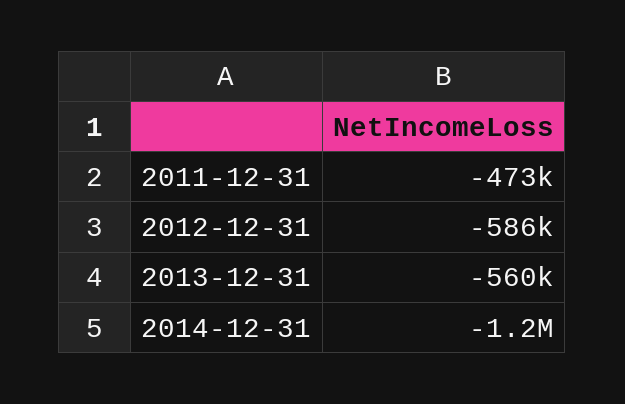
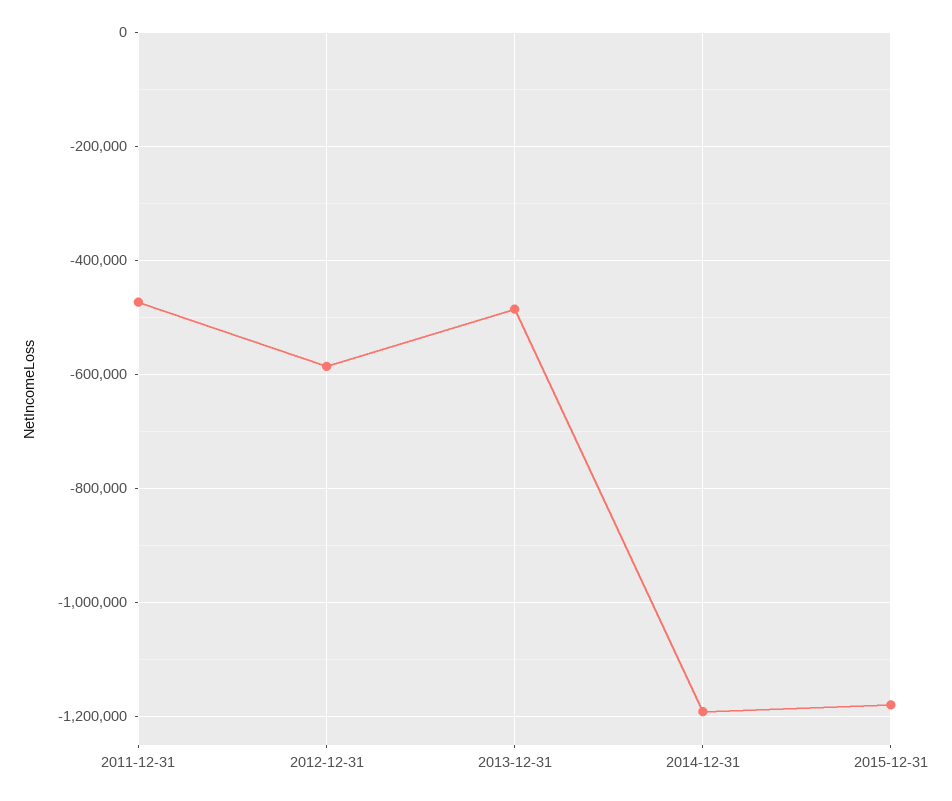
2013-12-31: -560000 -> -480000
2015-12-31: none -> -1180000

